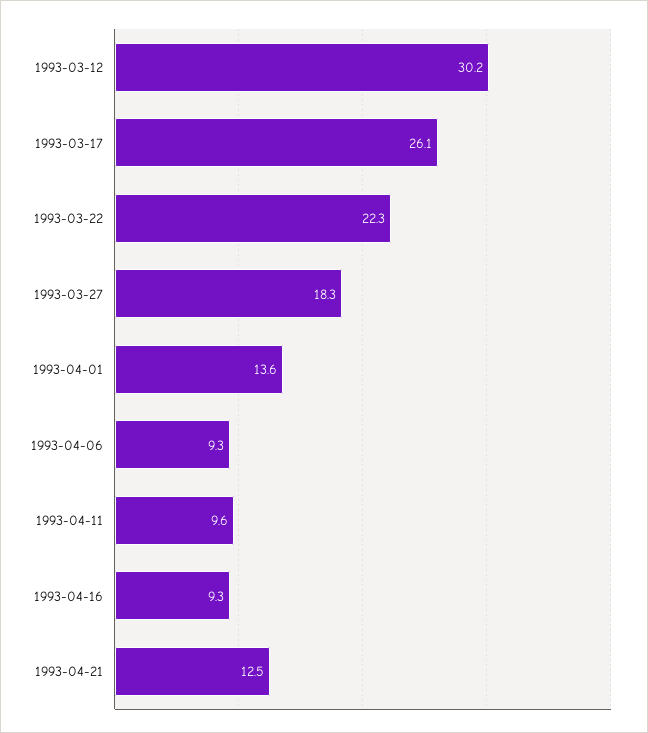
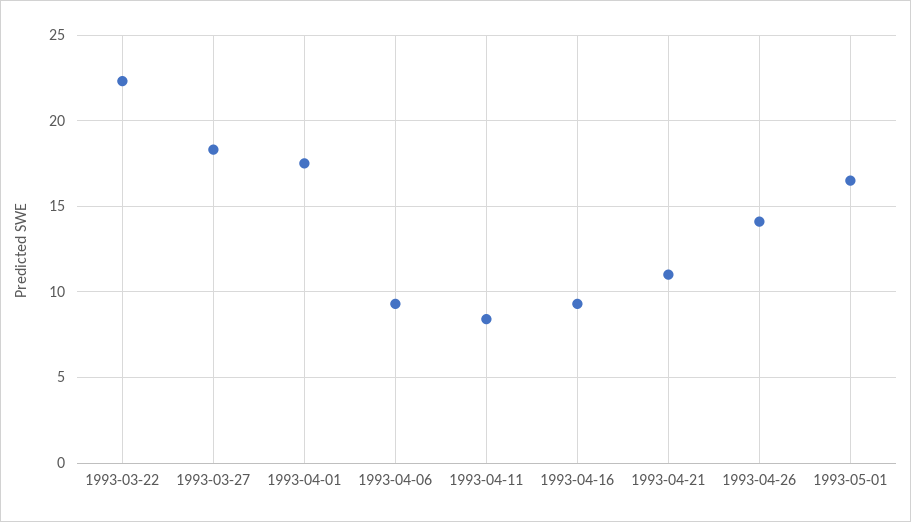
1993-03-12: 30.2 -> none
1993-03-17: 26.1 -> none
1993-04-01: 13.6 -> 17.5
1993-04-11: 9.6 -> 8.5
1993-04-21: 12.5 -> 11
1993-04-26: none -> 14
1993-05-01: none -> 16.5

